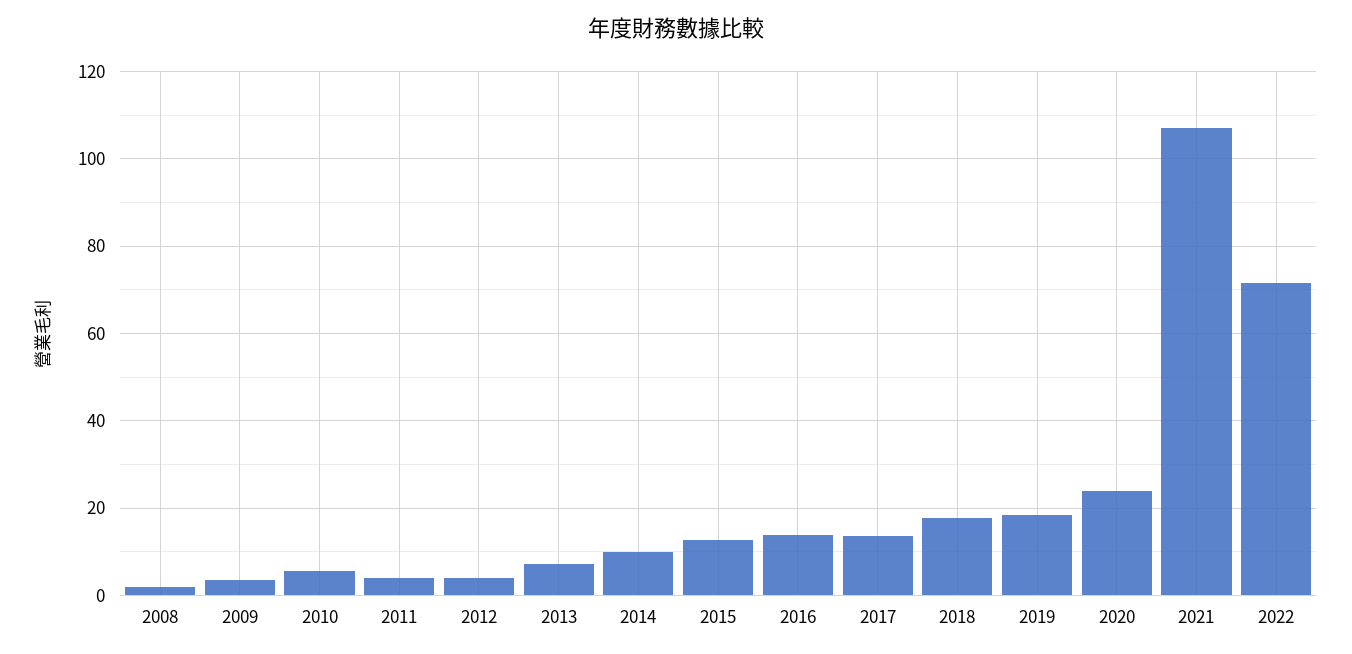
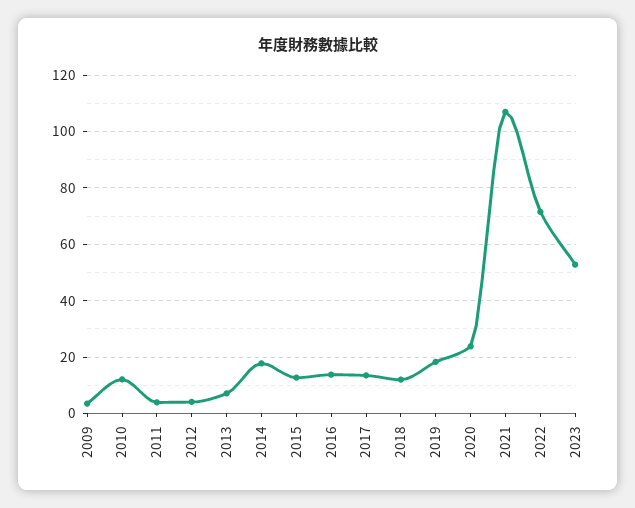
2008: 2 -> none
2010: 6 -> 12.5
2014: 10 -> 17.5
2018: 18 -> 12.5
2023: none -> 52.5

